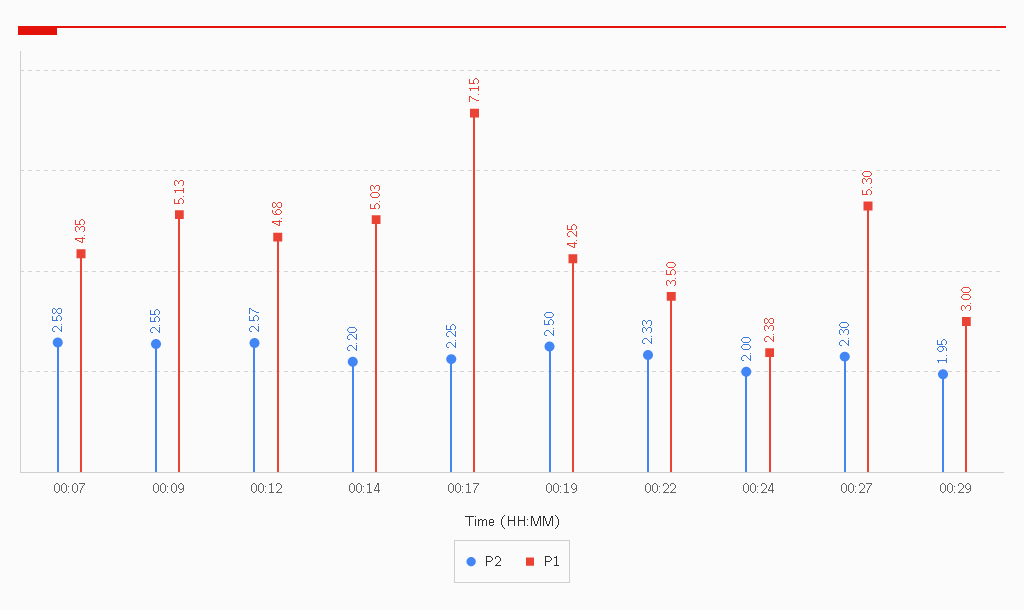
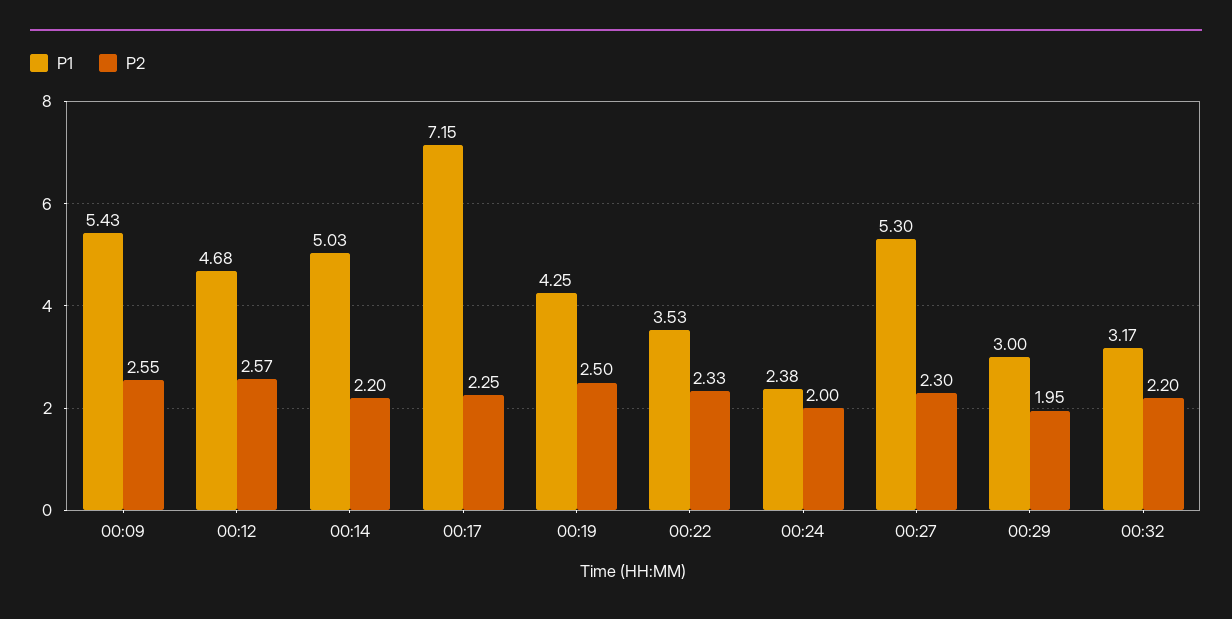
P2, 00:07: 2.58 -> none
P1, 00:07: 4.35 -> none
P1, 00:09: 5.13 -> 5.43
P1, 00:22: 3.5 -> 3.53
P1, 00:32: none -> 3.17
P2, 00:32: none -> 2.2

